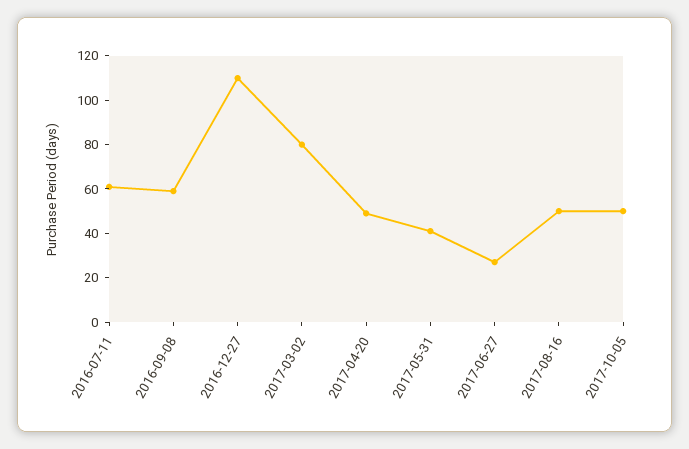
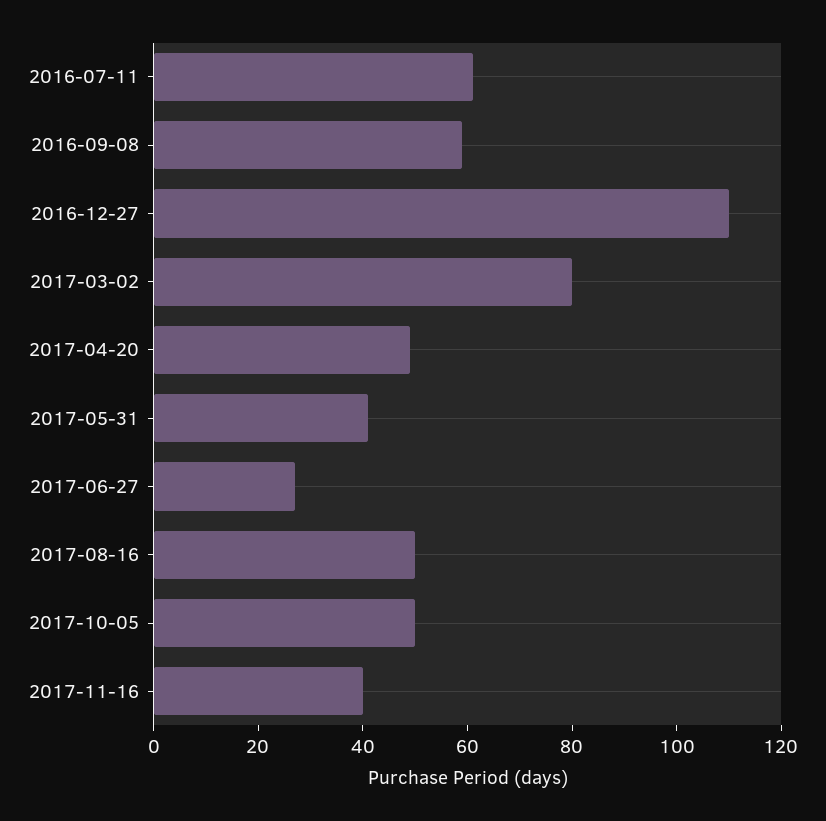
2017-11-16: none -> 40

